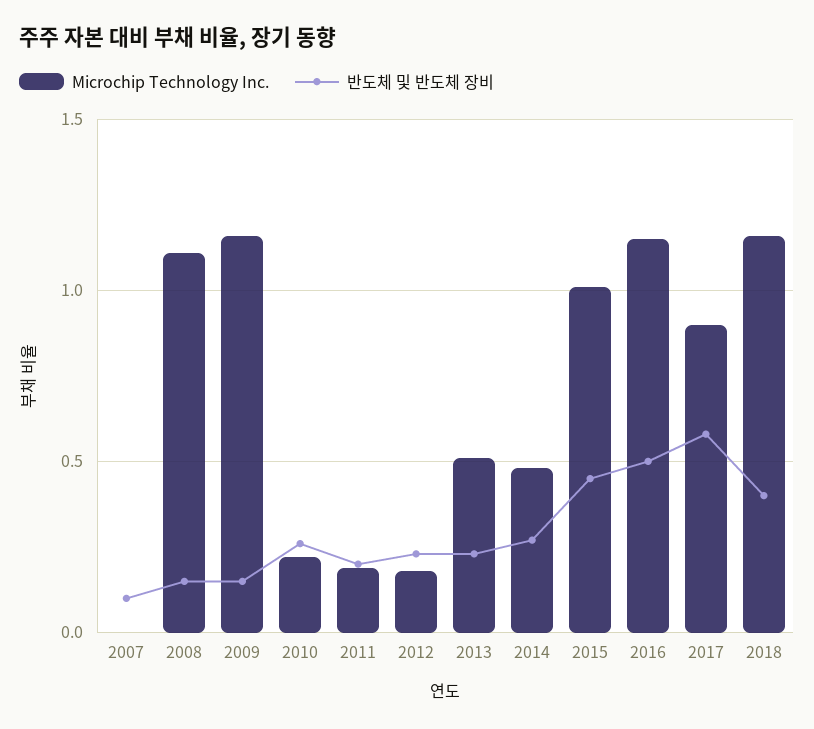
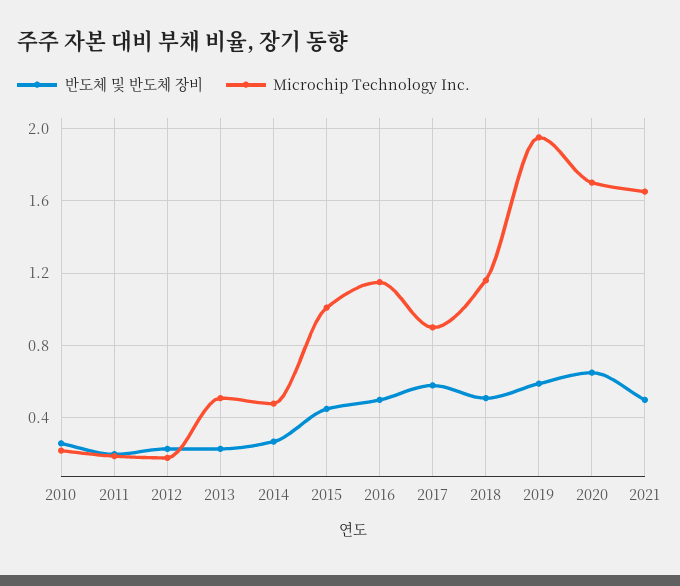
Microchip Technology Inc., 2007: 0 -> none
반도체 및 반도체 장비, 2007: 0.1 -> none
Microchip Technology Inc., 2008: 1.1 -> none
반도체 및 반도체 장비, 2008: 0.15 -> none
Microchip Technology Inc., 2009: 1.15 -> none
반도체 및 반도체 장비, 2009: 0.15 -> none
반도체 및 반도체 장비, 2018: 0.4 -> 0.5
반도체 및 반도체 장비, 2019: none -> 0.6
Microchip Technology Inc., 2019: none -> 1.95
반도체 및 반도체 장비, 2020: none -> 0.65
Microchip Technology Inc., 2020: none -> 1.7
반도체 및 반도체 장비, 2021: none -> 0.5
Microchip Technology Inc., 2021: none -> 1.65

